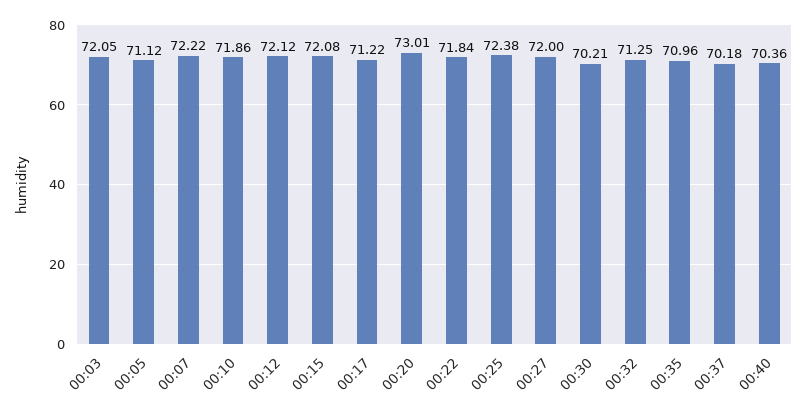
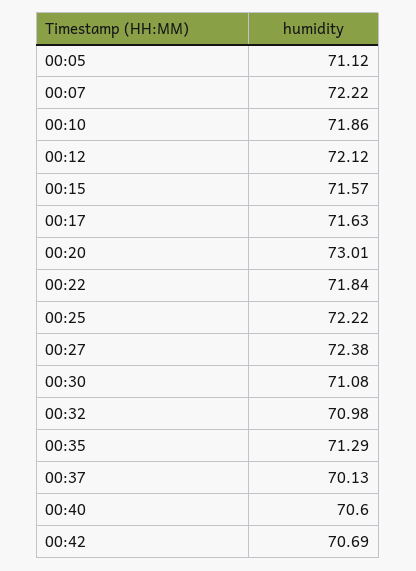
00:03: 72.05 -> none
00:15: 72.08 -> 71.57
00:17: 71.22 -> 71.63
00:25: 72.38 -> 72.22
00:27: 72 -> 72.38
00:30: 70.21 -> 71.08
00:32: 71.25 -> 70.98
00:35: 70.96 -> 71.29
00:37: 70.18 -> 70.13
00:40: 70.36 -> 70.6
00:42: none -> 70.69

